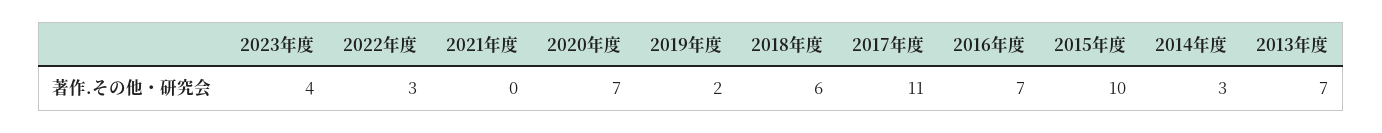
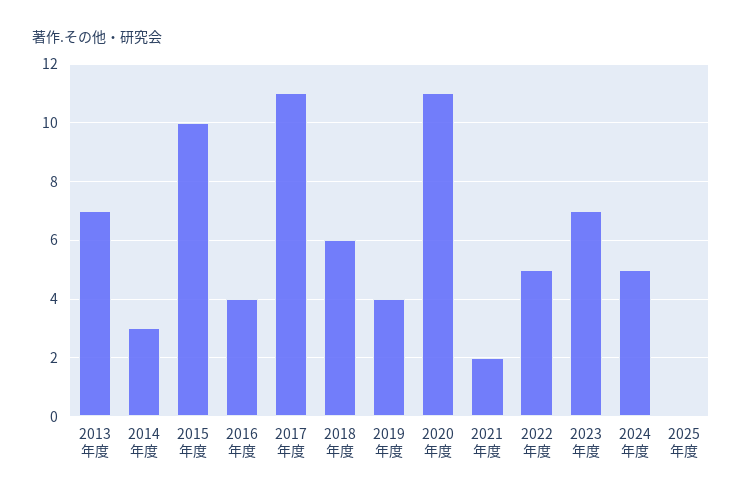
2023年度: 4 -> 7
2022年度: 3 -> 5
2021年度: 0 -> 2
2020年度: 7 -> 11
2019年度: 2 -> 4
2016年度: 7 -> 4
2024年度: none -> 5
2025年度: none -> 0

